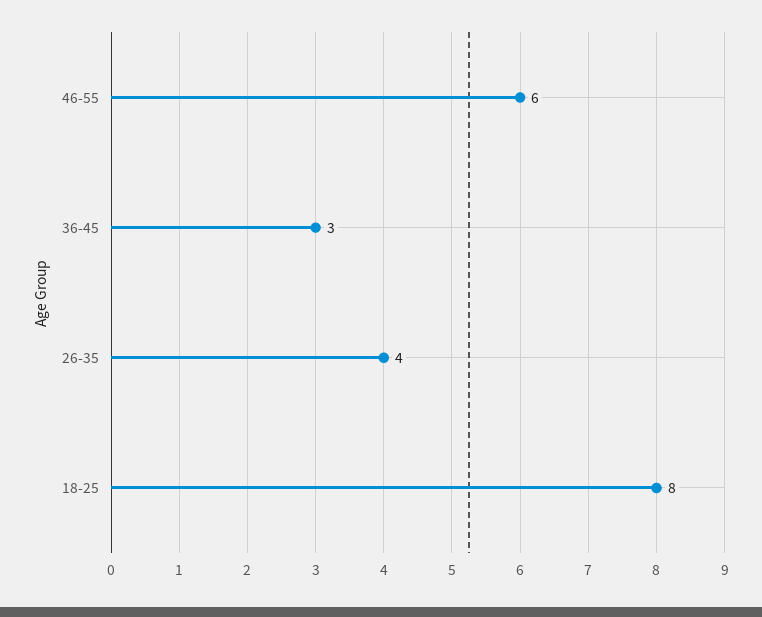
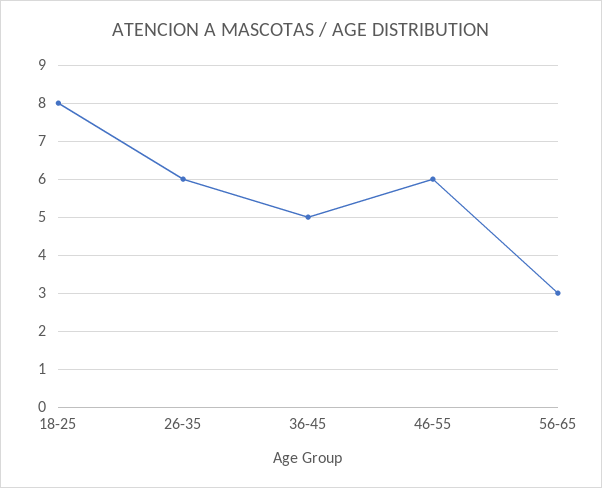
36-45: 3 -> 5
26-35: 4 -> 6
56-65: none -> 3

